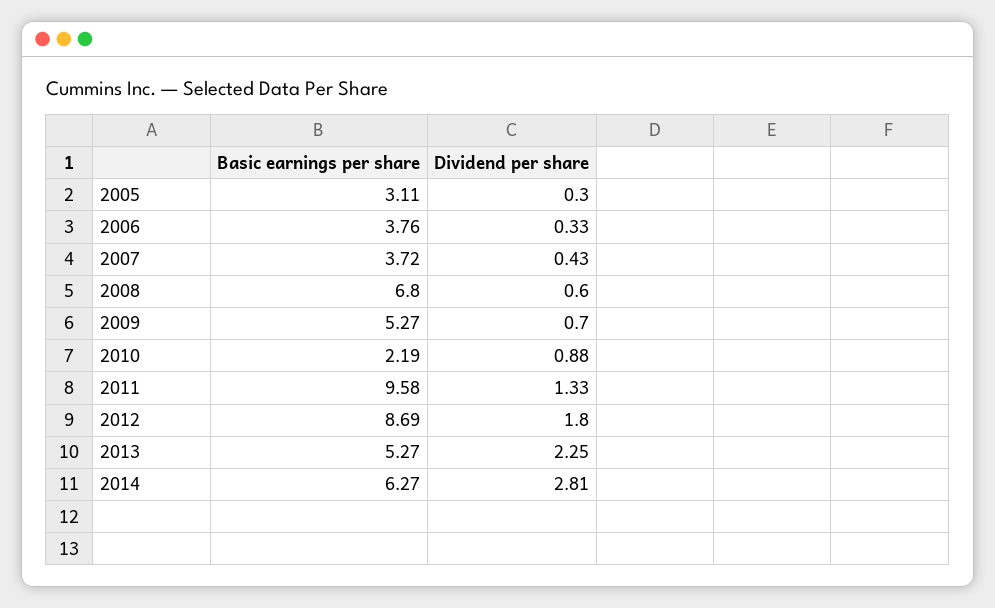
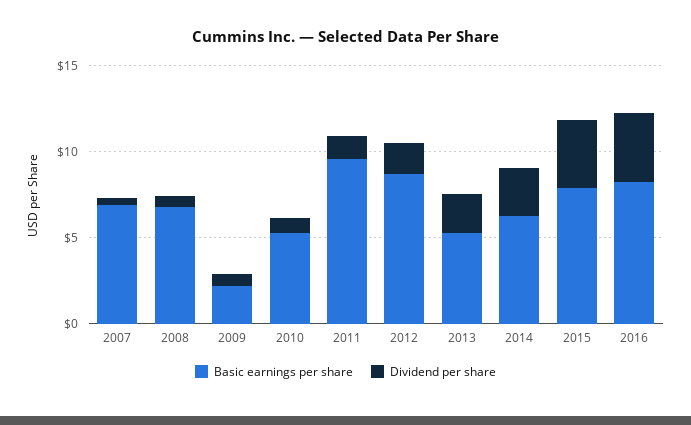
Basic earnings per share, 2005: 3.11 -> none
Dividend per share, 2005: 0.3 -> none
Basic earnings per share, 2006: 3.76 -> none
Dividend per share, 2006: 0.33 -> none
Basic earnings per share, 2007: 3.72 -> 7
Basic earnings per share, 2009: 5.27 -> 2
Basic earnings per share, 2010: 2.19 -> 5
Basic earnings per share, 2015: none -> 8
Dividend per share, 2015: none -> 4
Basic earnings per share, 2016: none -> 8
Dividend per share, 2016: none -> 4

